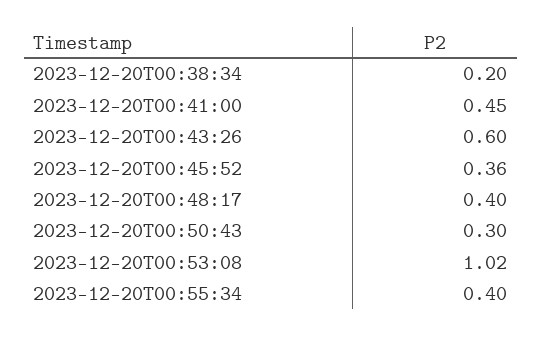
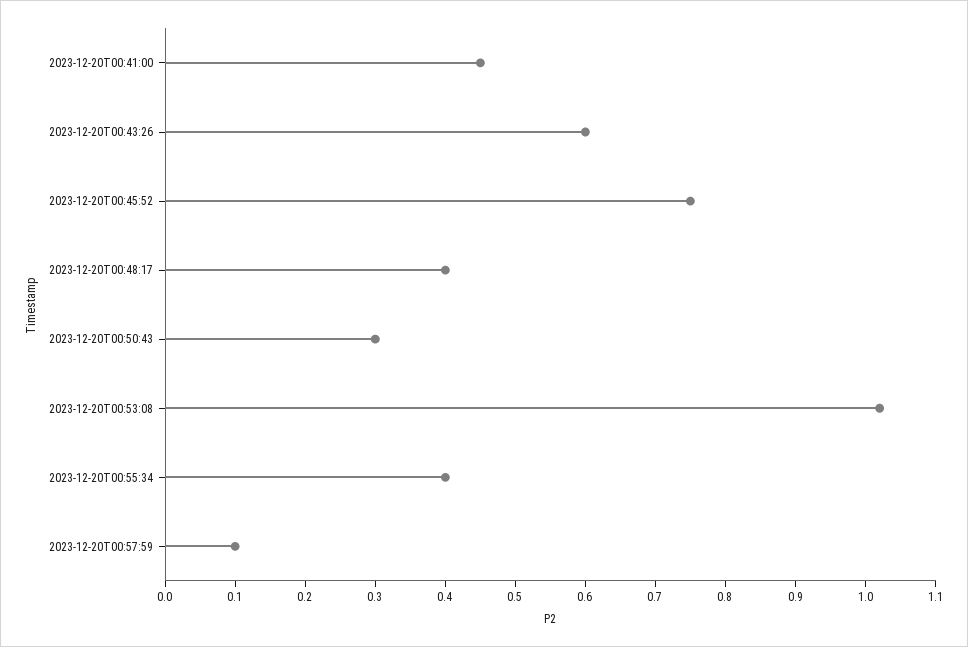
2023-12-20T00:38:34: 0.2 -> none
2023-12-20T00:45:52: 0.36 -> 0.75
2023-12-20T00:57:59: none -> 0.1

